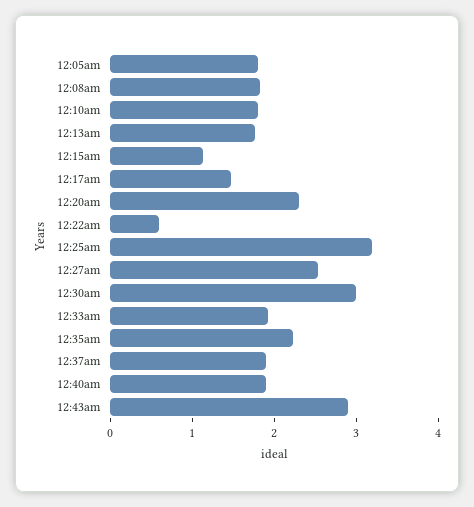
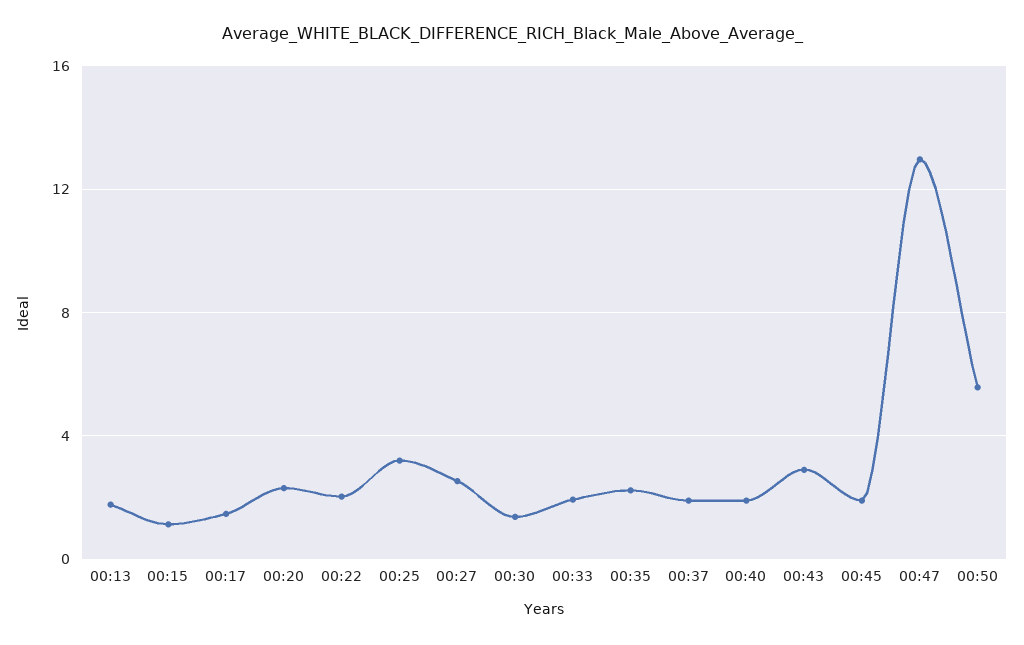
12:05am: 1.8 -> none
12:08am: 1.8 -> none
12:10am: 1.8 -> none
12:22am: 0.6 -> 2
12:30am: 3 -> 1.5
00:45: none -> 2
00:47: none -> 13
00:50: none -> 5.5

